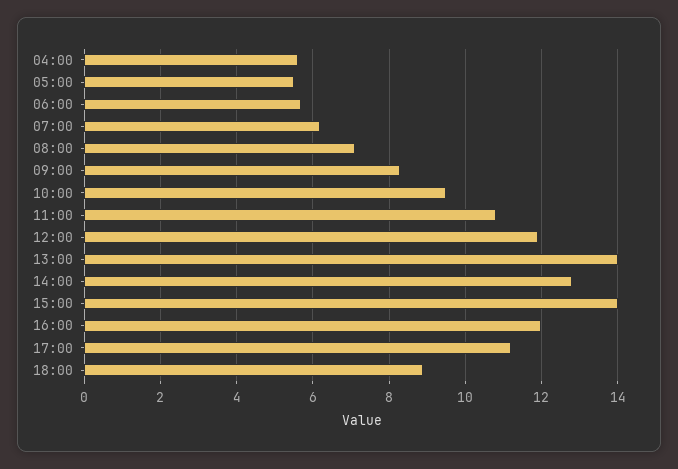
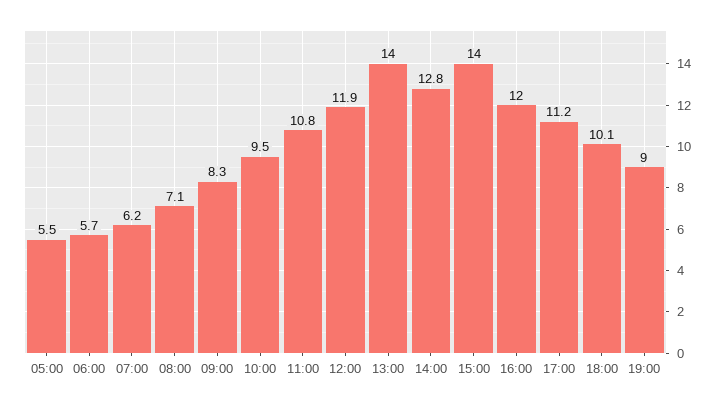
04:00: 5.5 -> none
18:00: 9 -> 10.1
19:00: none -> 9

